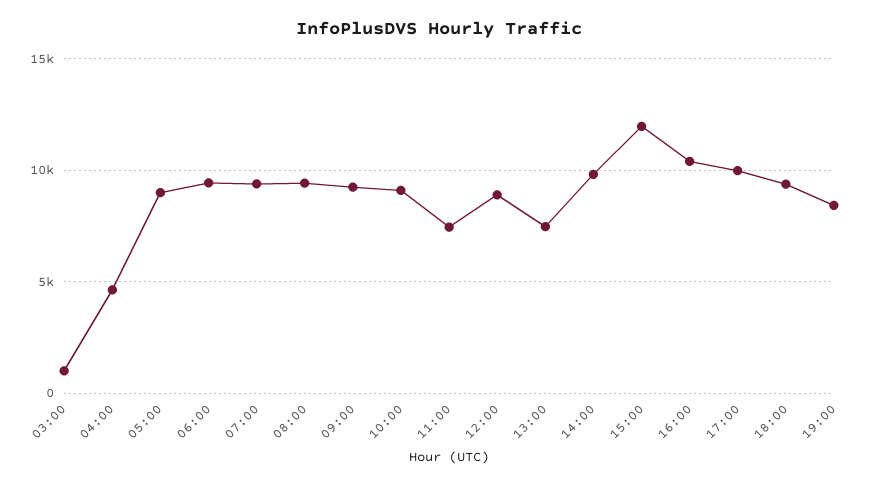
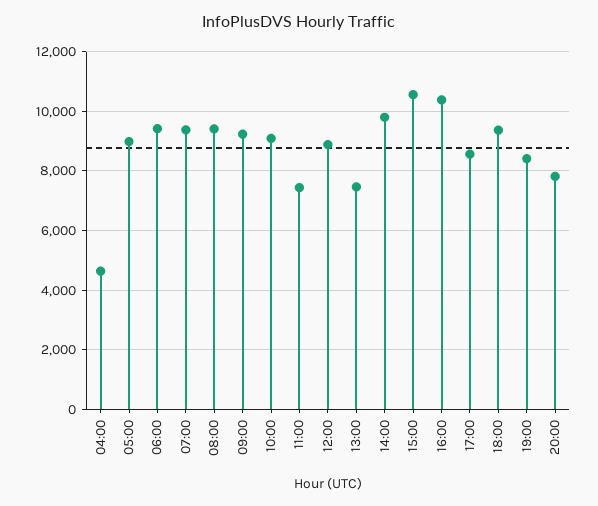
03:00: 1000 -> none
15:00: 12000 -> 10500
17:00: 10000 -> 8500
20:00: none -> 7750

